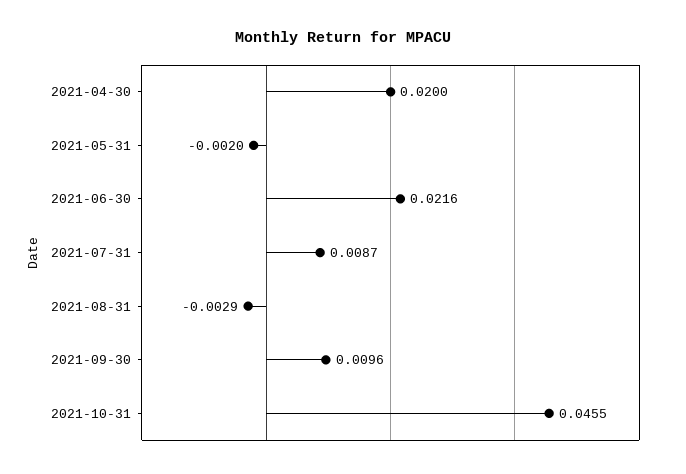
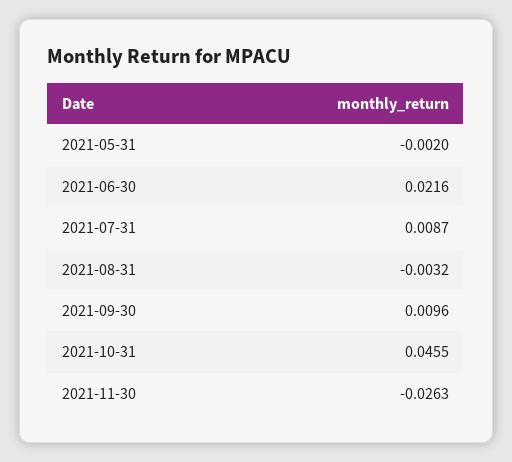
2021-04-30: 0.02 -> none
2021-08-31: -0.0029 -> -0.0032
2021-11-30: none -> -0.0263

